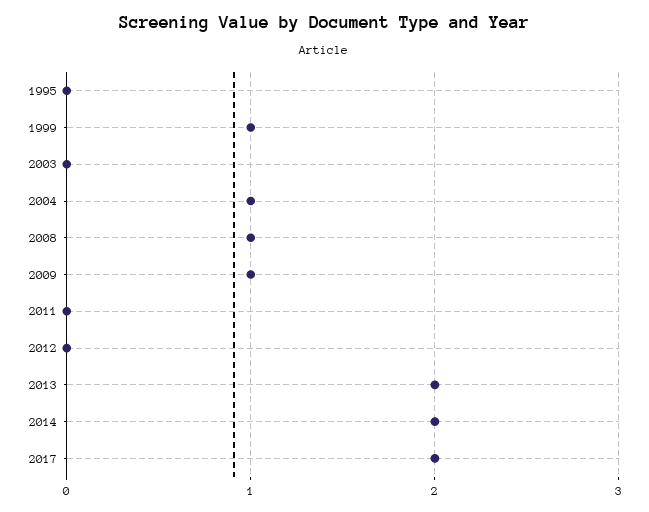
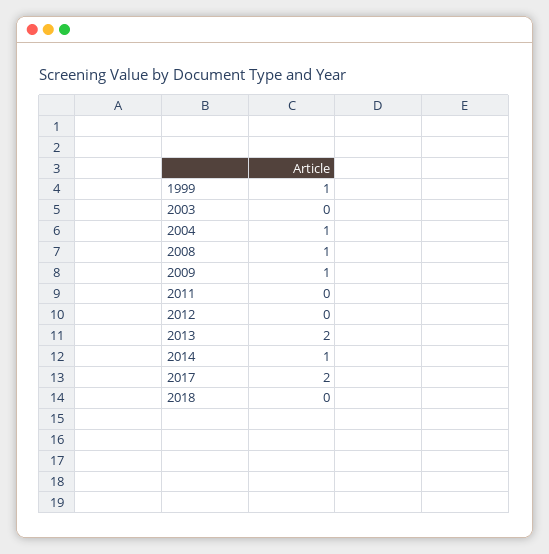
1995: 0 -> none
2014: 2 -> 1
2018: none -> 0

